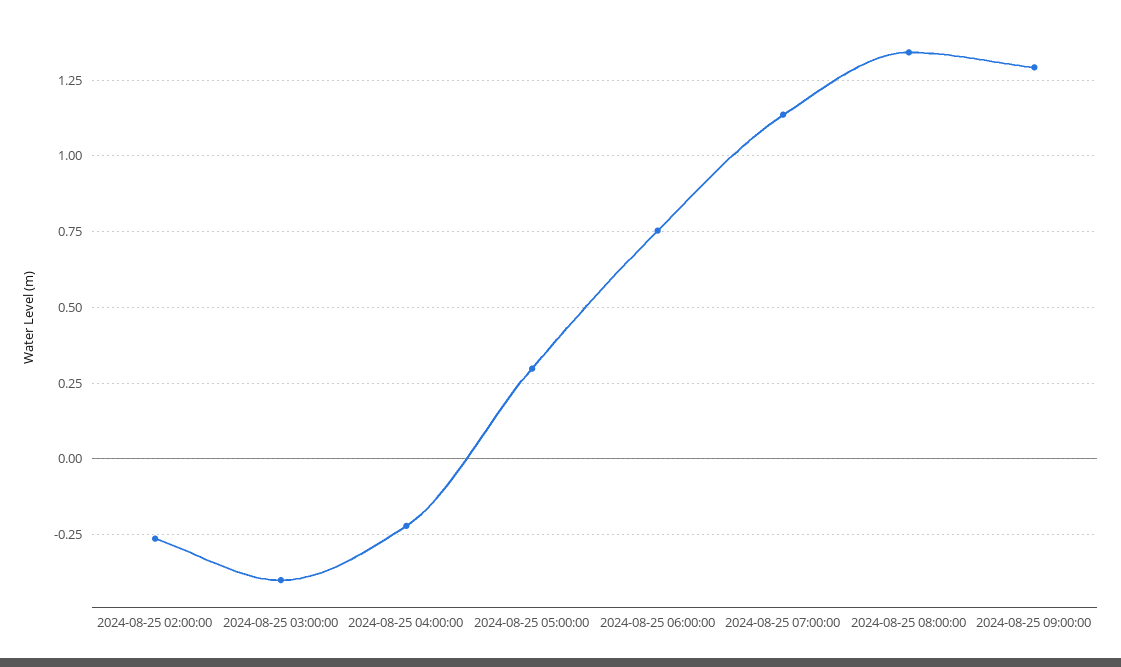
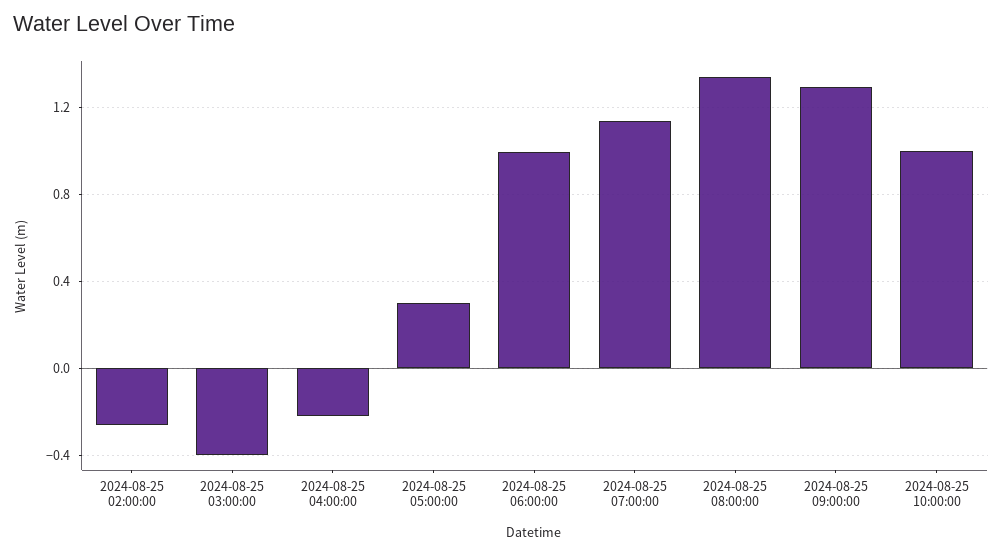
2024-08-25 06:00:00: 0.75 -> 1
2024-08-25 10:00:00: none -> 1

